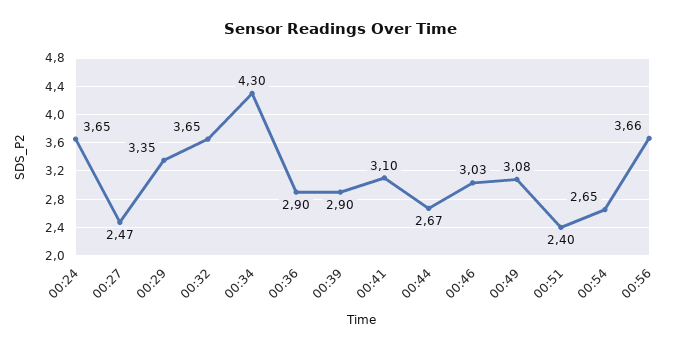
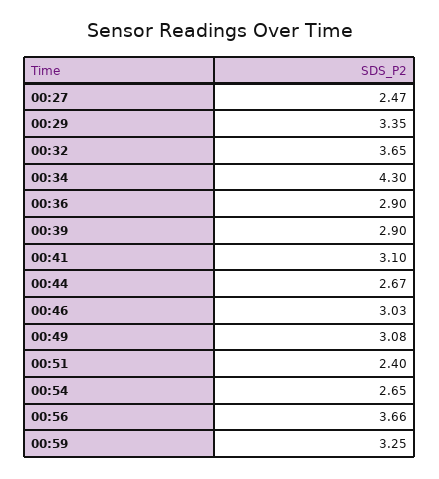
00:24: 3.65 -> none
00:59: none -> 3.25

